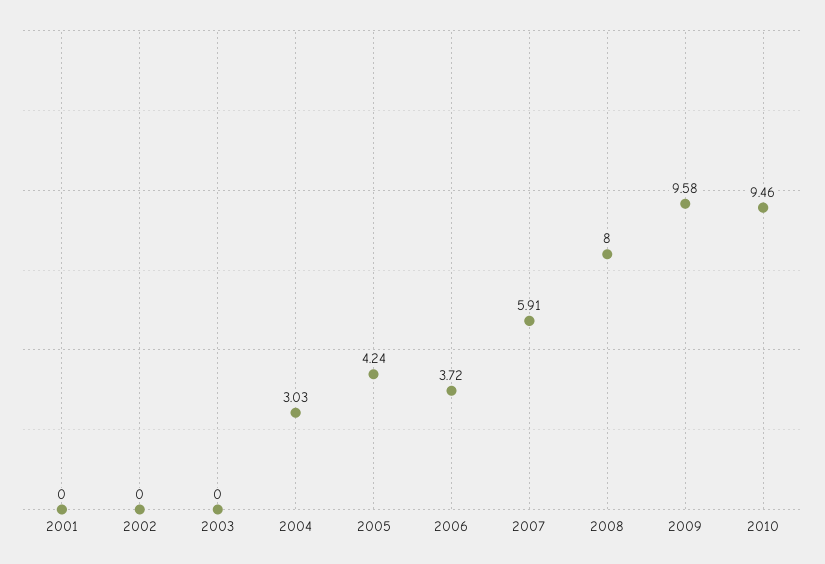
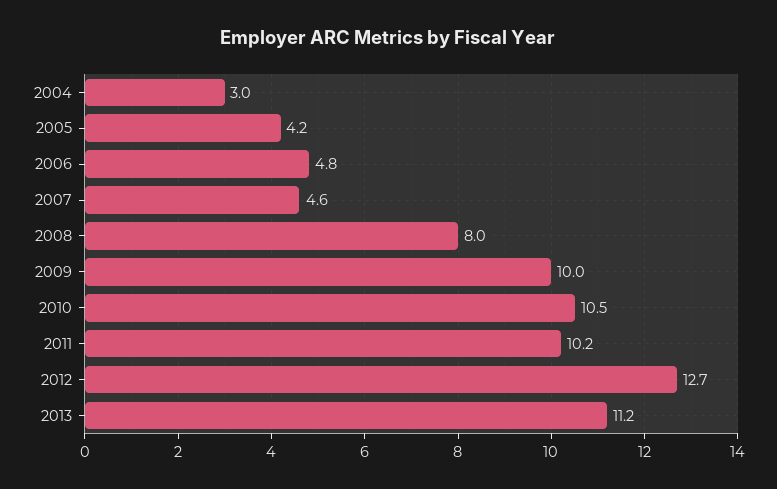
2001: 0 -> none
2002: 0 -> none
2003: 0 -> none
2006: 3.72 -> 4.8
2007: 5.91 -> 4.6
2009: 9.58 -> 10
2010: 9.46 -> 10.5
2011: none -> 10.2
2012: none -> 12.7
2013: none -> 11.2

